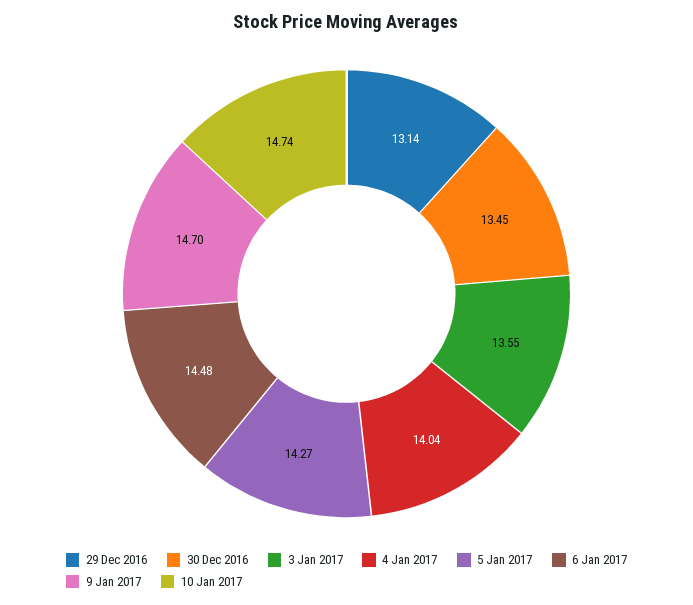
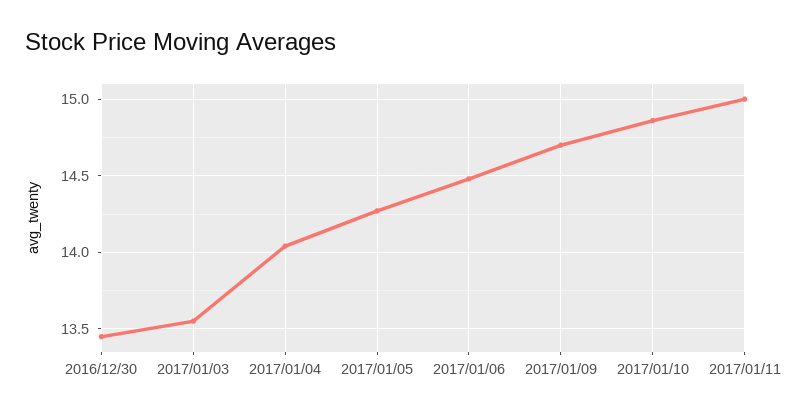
29 Dec 2016: 13.14 -> none
10 Jan 2017: 14.74 -> 14.85
2017/01/11: none -> 15

